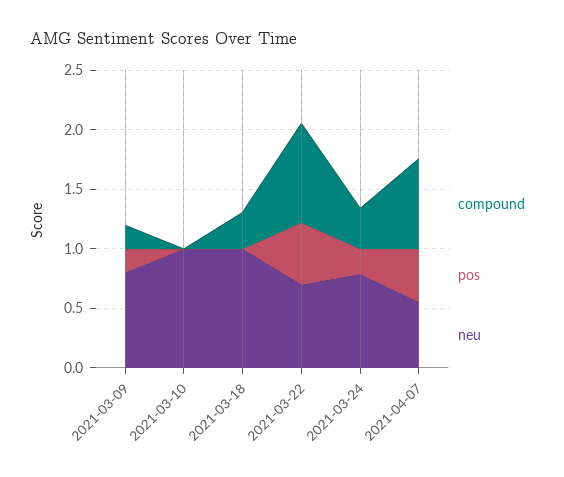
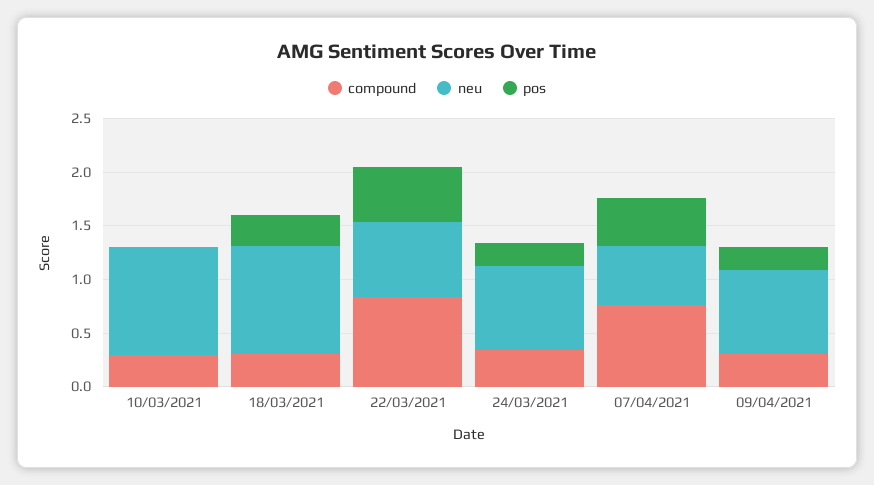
compound, 2021-03-09: 0.2 -> none
pos, 2021-03-09: 0.2 -> none
neu, 2021-03-09: 0.8 -> none
compound, 2021-03-10: 0 -> 0.3
pos, 2021-03-18: 0 -> 0.3
compound, 09/04/2021: none -> 0.3
neu, 09/04/2021: none -> 0.8
pos, 09/04/2021: none -> 0.2

